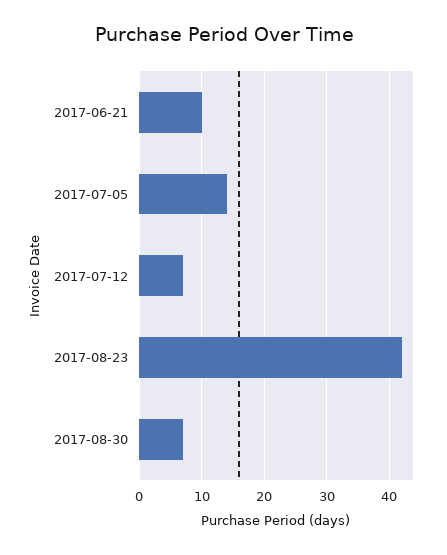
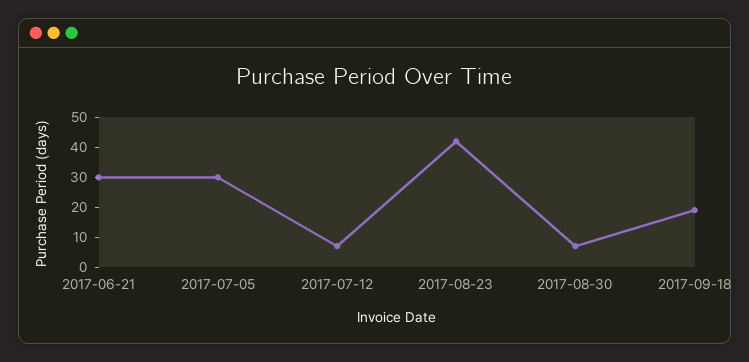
2017-06-21: 10 -> 30
2017-07-05: 14 -> 30
2017-09-18: none -> 20

